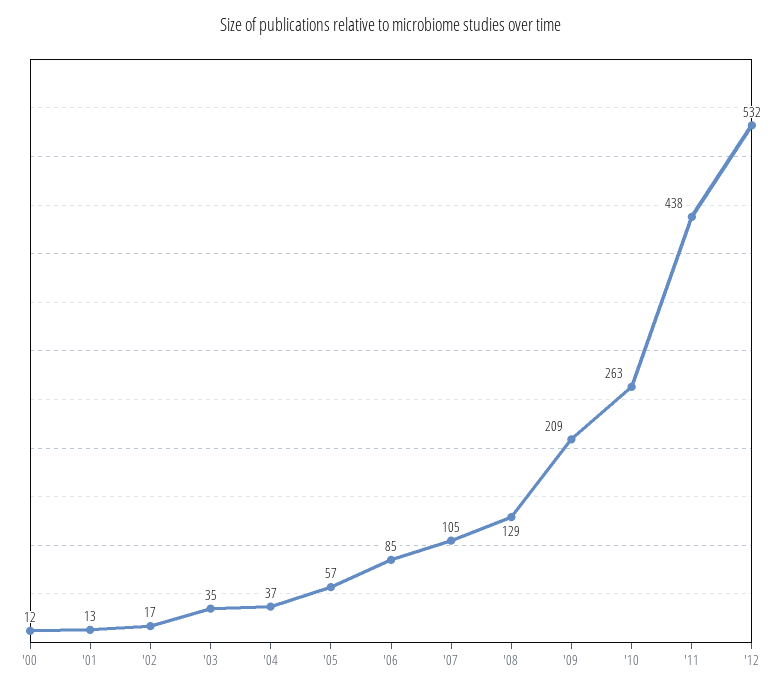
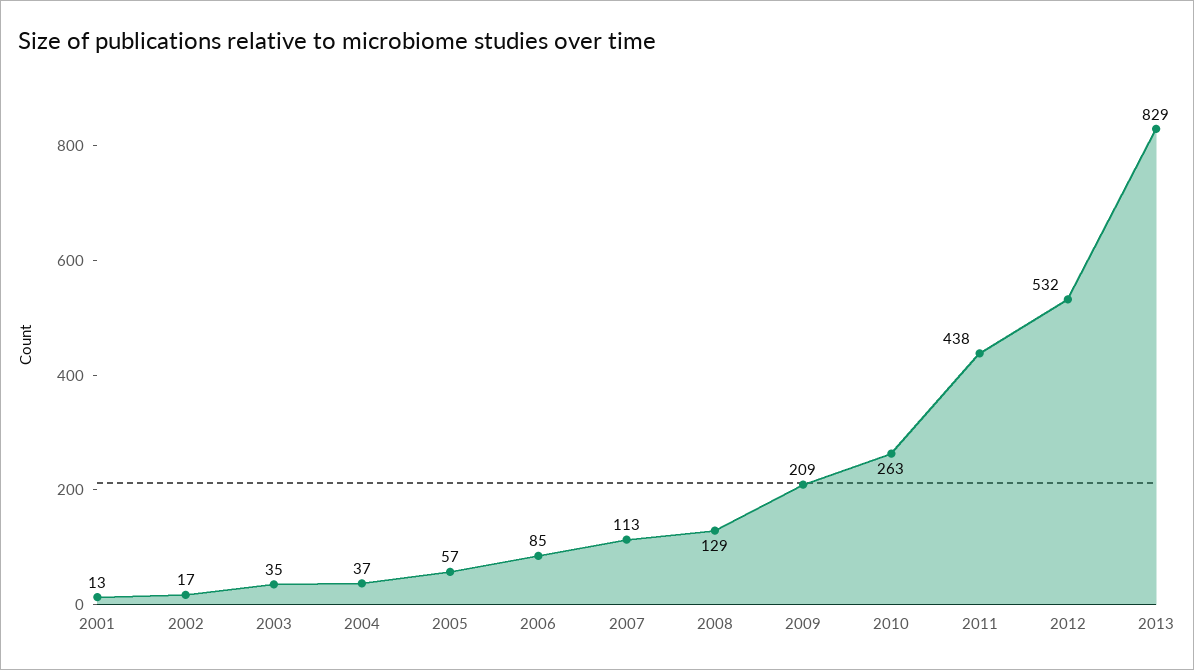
'00: 12 -> none
'07: 105 -> 113
2013: none -> 829

